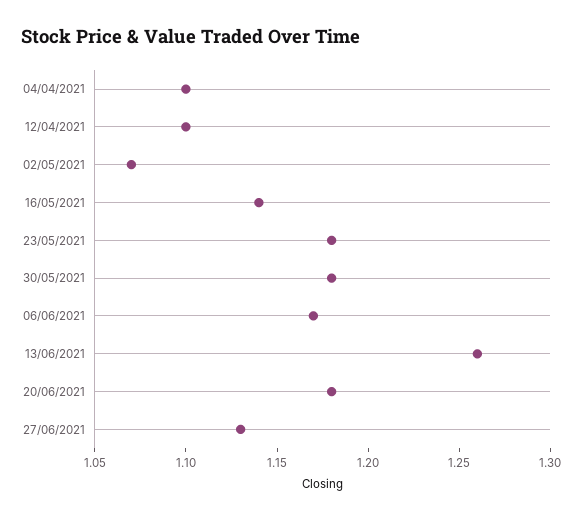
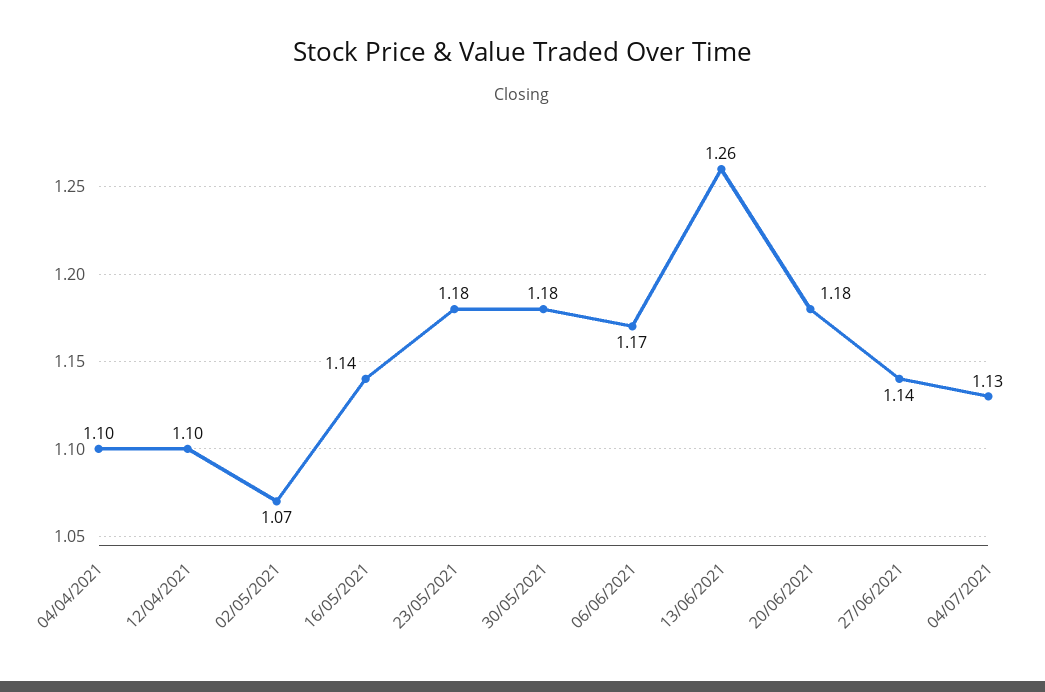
27/06/2021: 1.13 -> 1.14
04/07/2021: none -> 1.13

